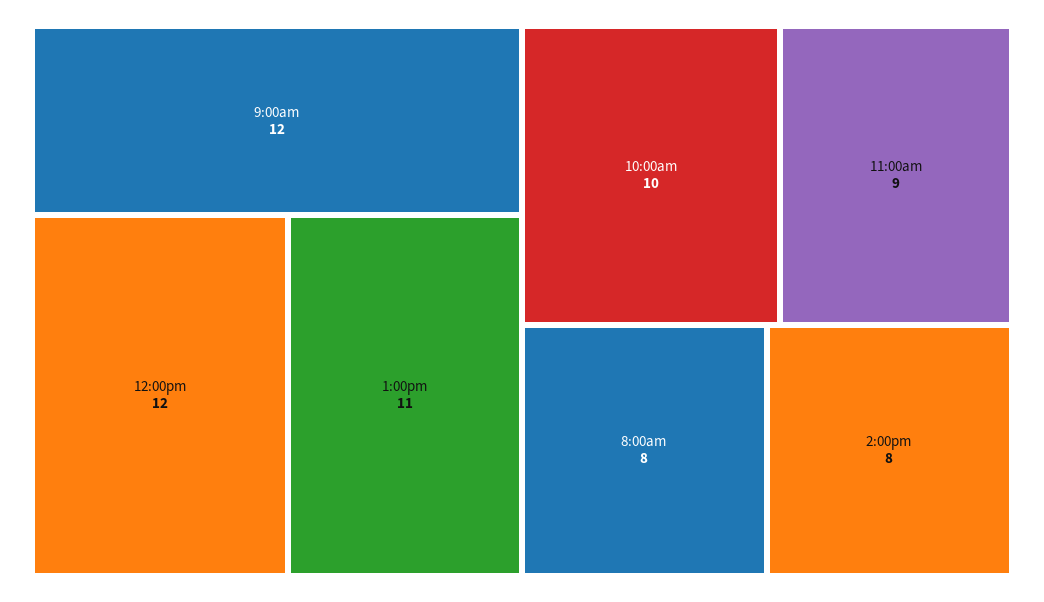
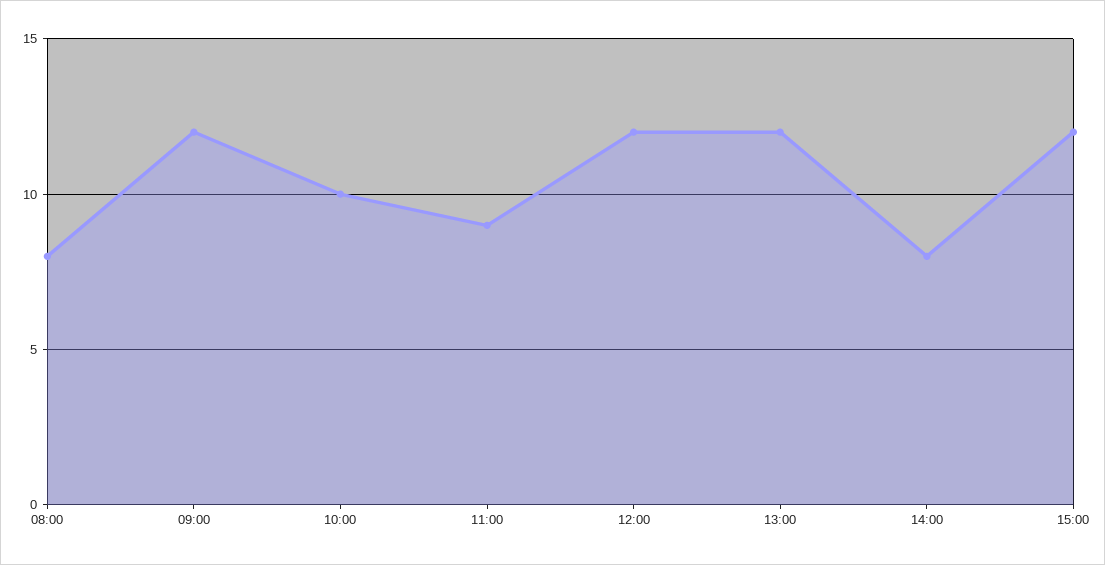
1:00pm: 11 -> 12
15:00: none -> 12

